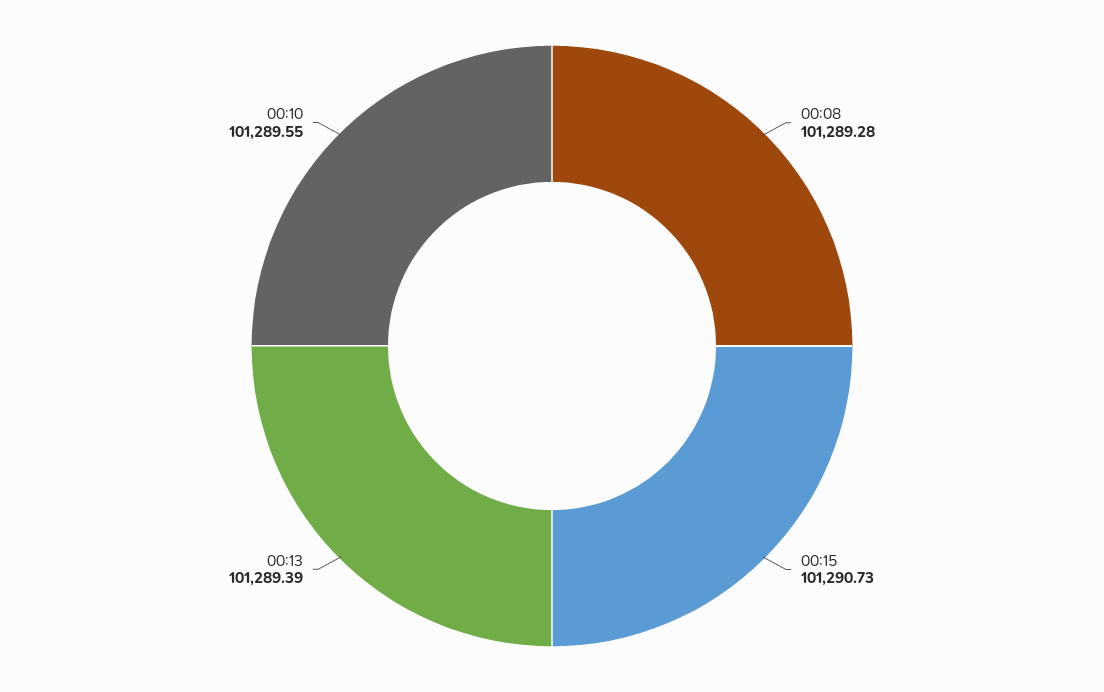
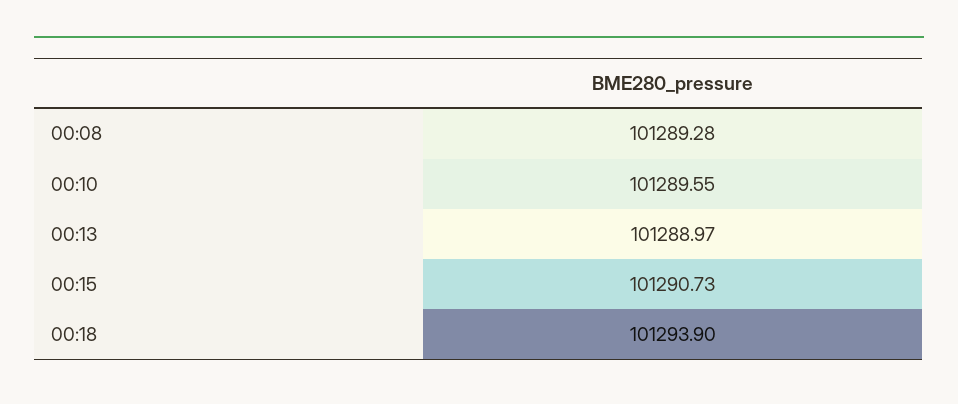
00:13: 101289.39 -> 101288.97
00:18: none -> 101293.9

